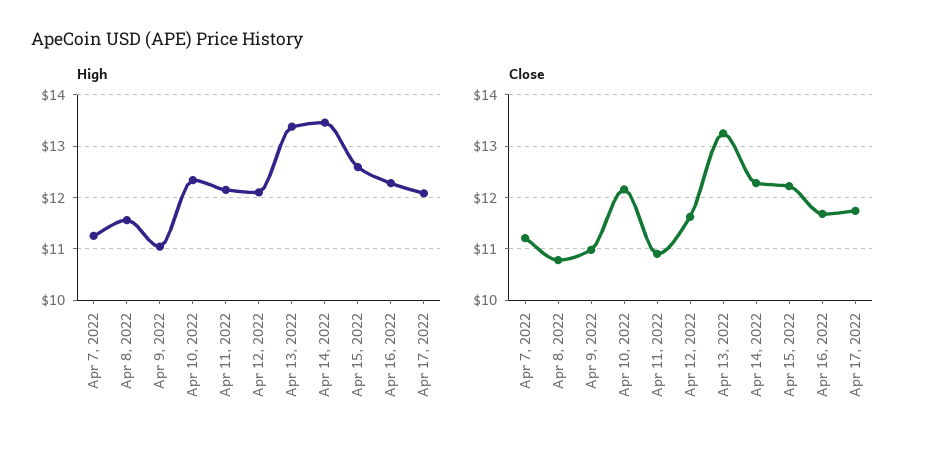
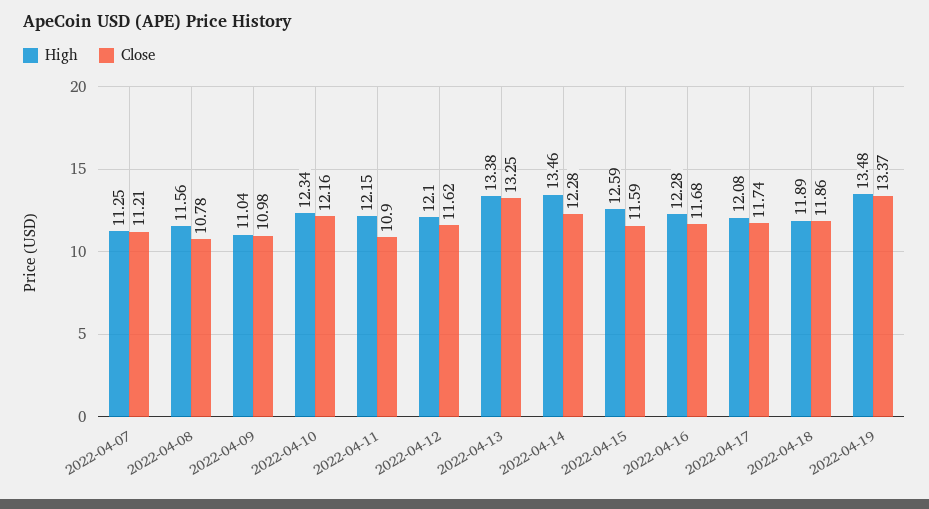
Close, Apr 15, 2022: 12.2 -> 11.59
High, 2022-04-18: none -> 11.89
Close, 2022-04-18: none -> 11.86
High, 2022-04-19: none -> 13.48
Close, 2022-04-19: none -> 13.37

